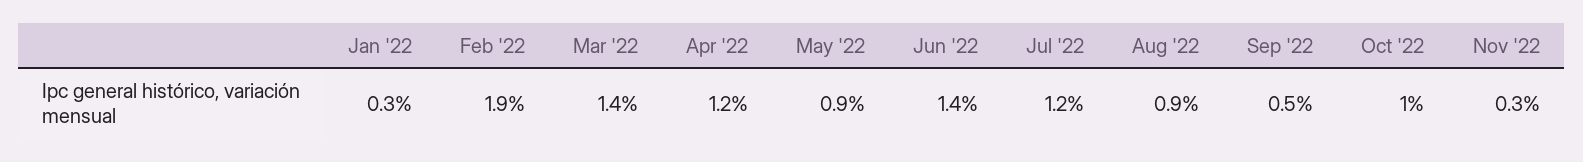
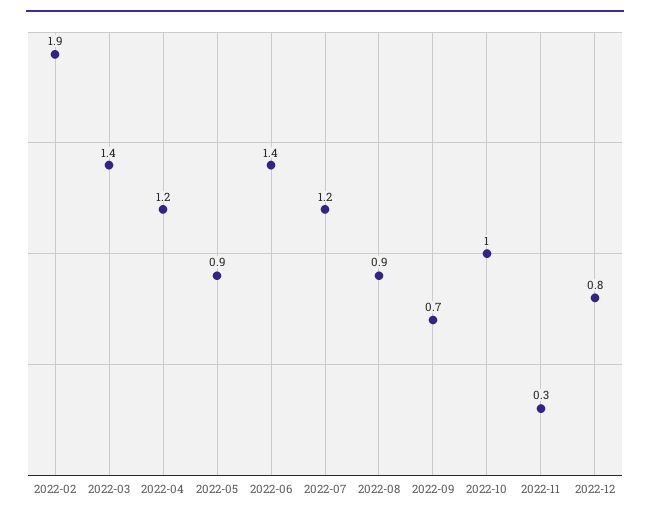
Jan '22: 0.3 -> none
Sep '22: 0.5 -> 0.7
2022-12: none -> 0.8

